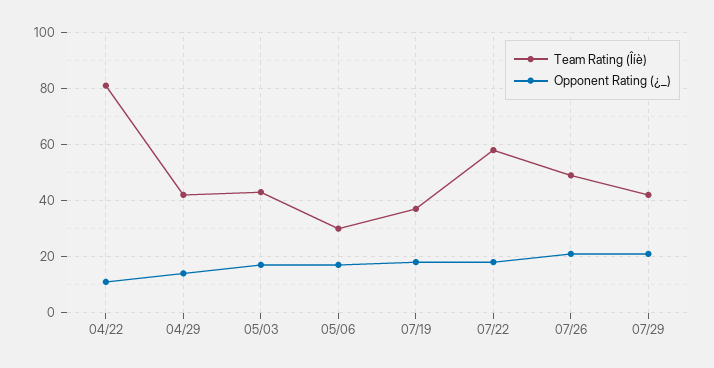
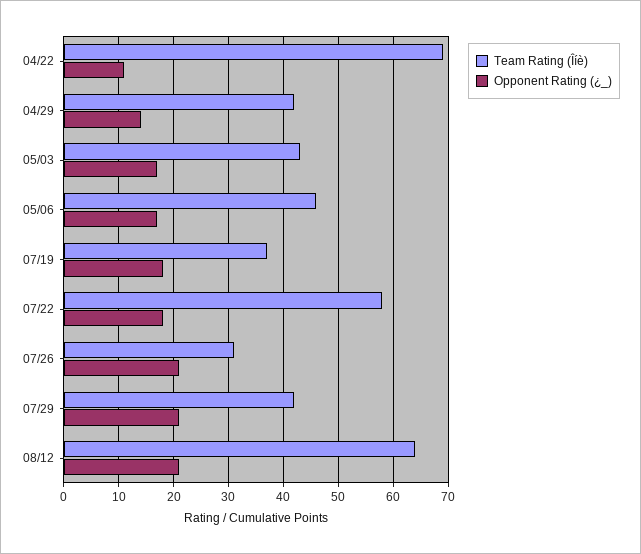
Team Rating (Îíè), 04/22: 80 -> 70
Team Rating (Îíè), 05/06: 30 -> 45
Team Rating (Îíè), 07/26: 50 -> 30
Team Rating (Îíè), 08/12: none -> 65
Opponent Rating (¿_), 08/12: none -> 20

